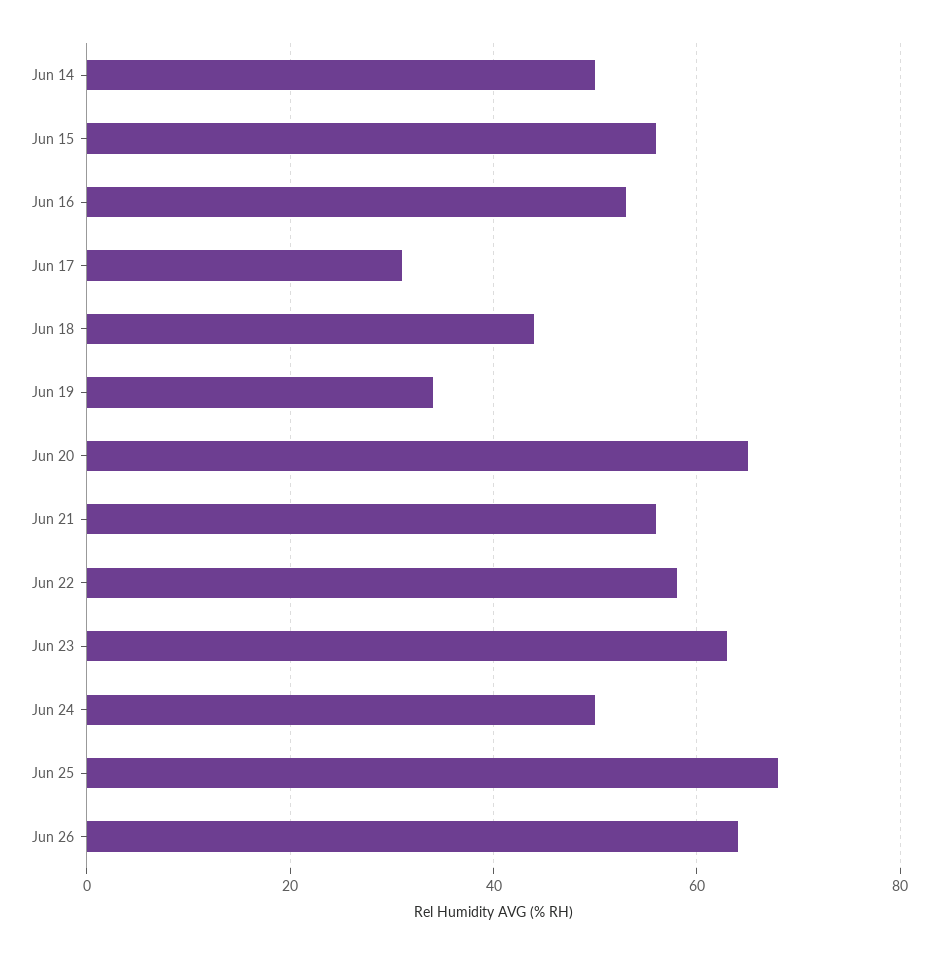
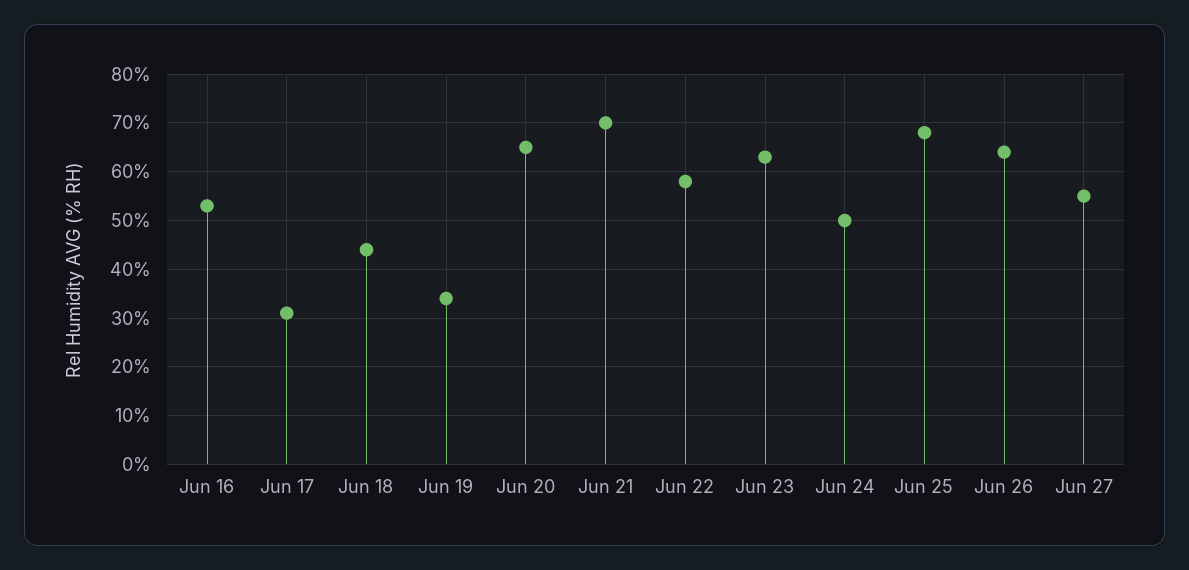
Jun 14: 50 -> none
Jun 15: 55 -> none
Jun 21: 55 -> 70
Jun 27: none -> 55

